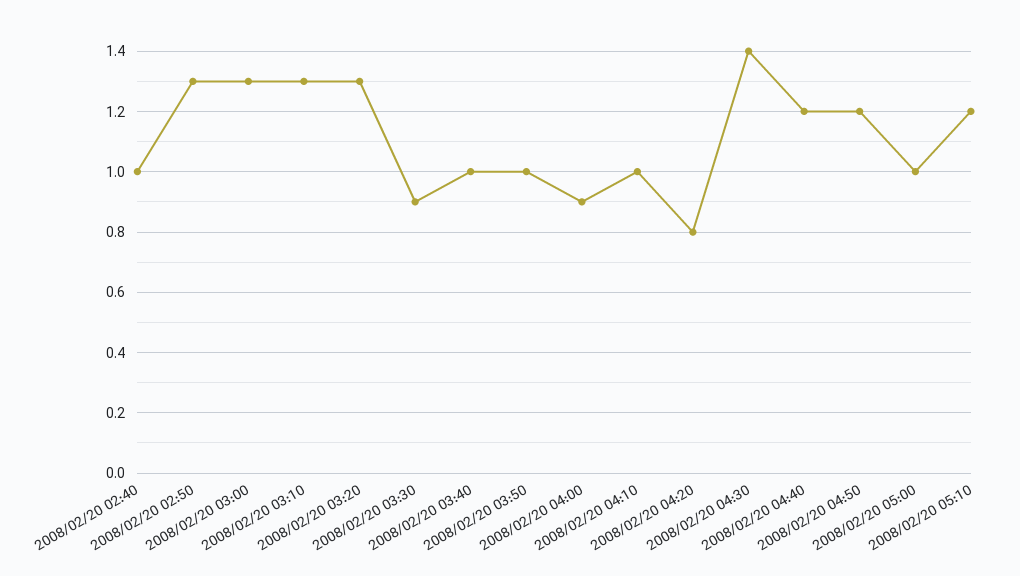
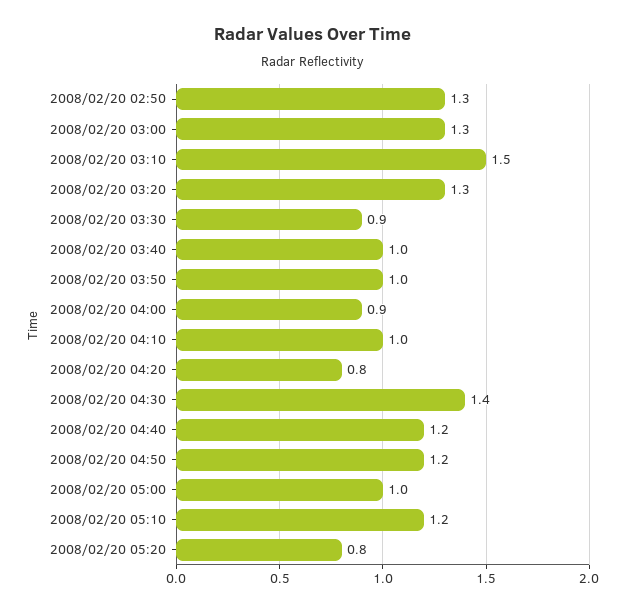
2008/02/20 02:40: 1 -> none
2008/02/20 03:10: 1.3 -> 1.5
2008/02/20 05:20: none -> 0.8

